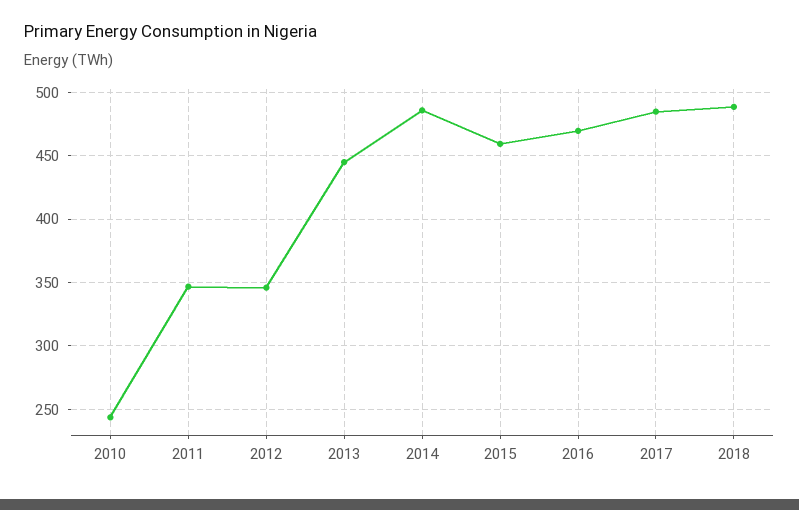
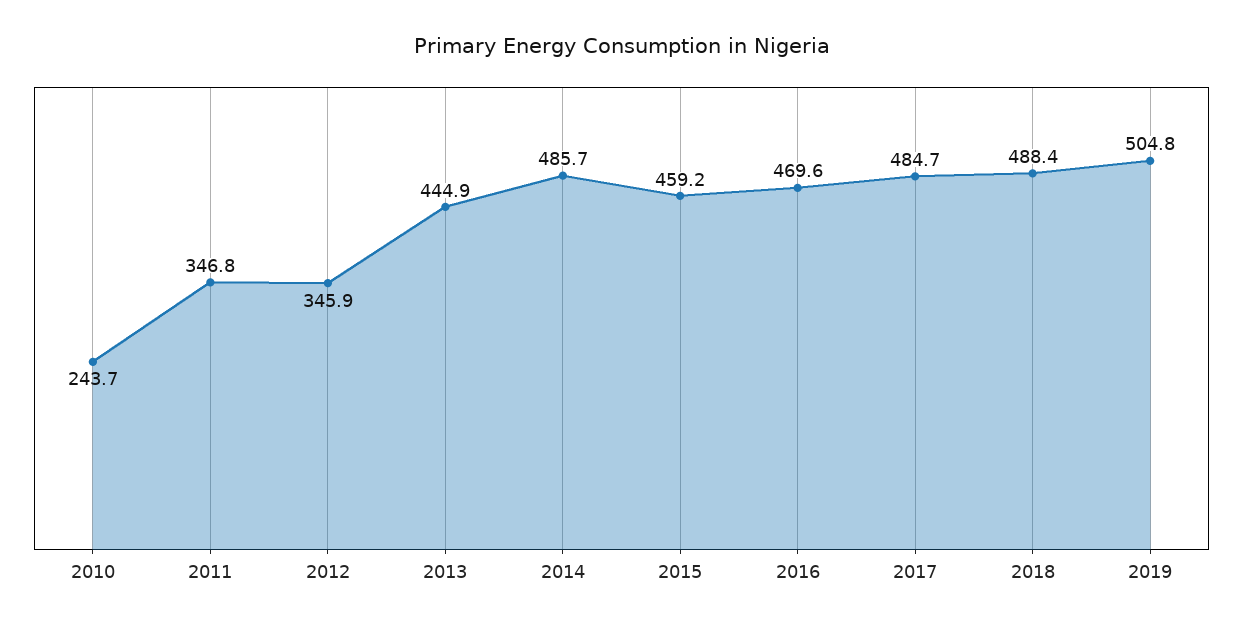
2019: none -> 504.8

